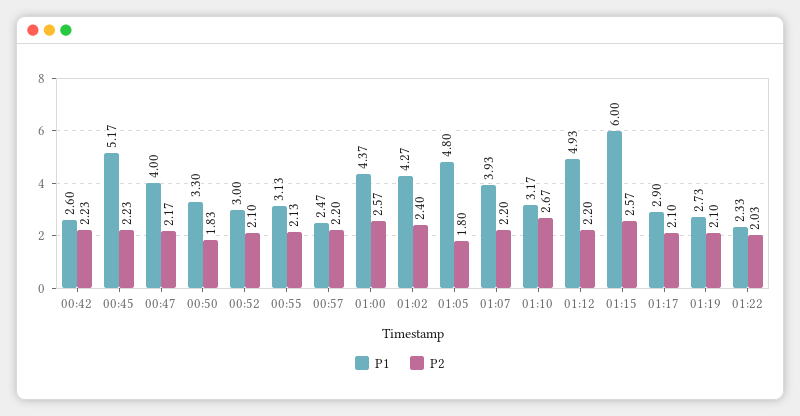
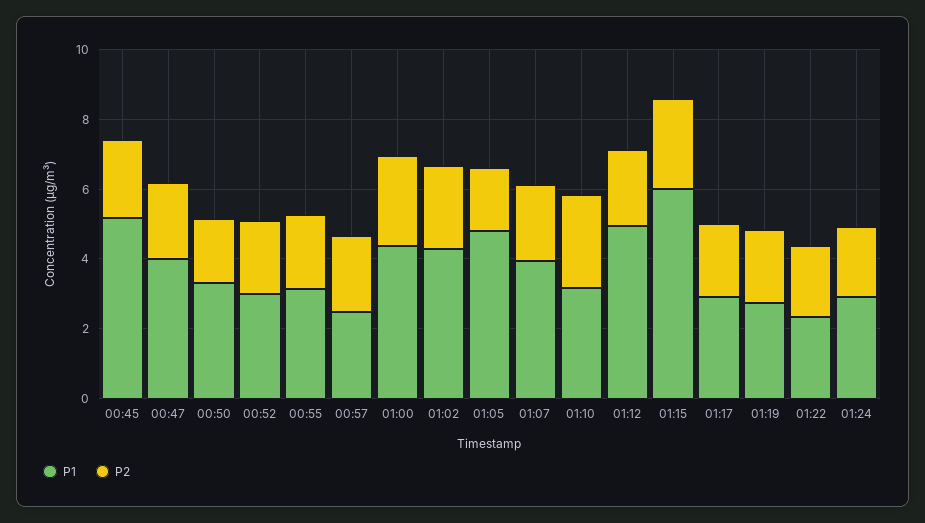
P1, 00:42: 2.6 -> none
P2, 00:42: 2.23 -> none
P1, 01:24: none -> 3
P2, 01:24: none -> 2

